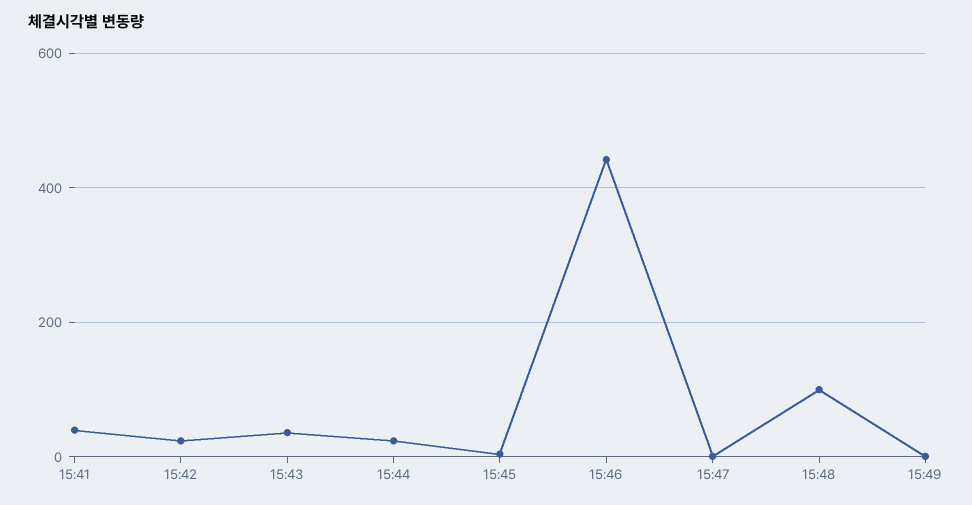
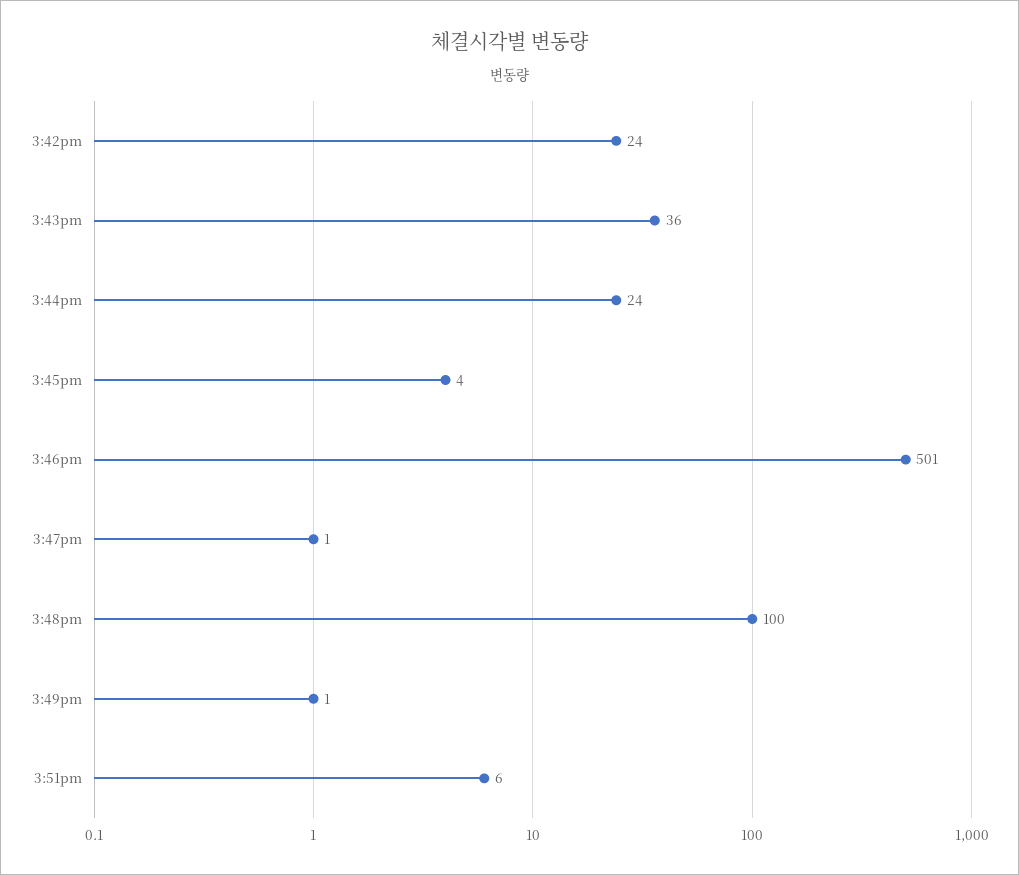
15:41: 40 -> none
15:46: 440 -> 501
3:51pm: none -> 6

